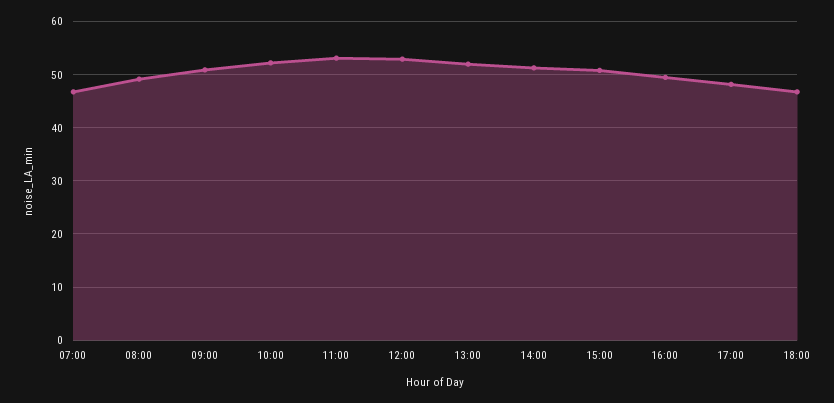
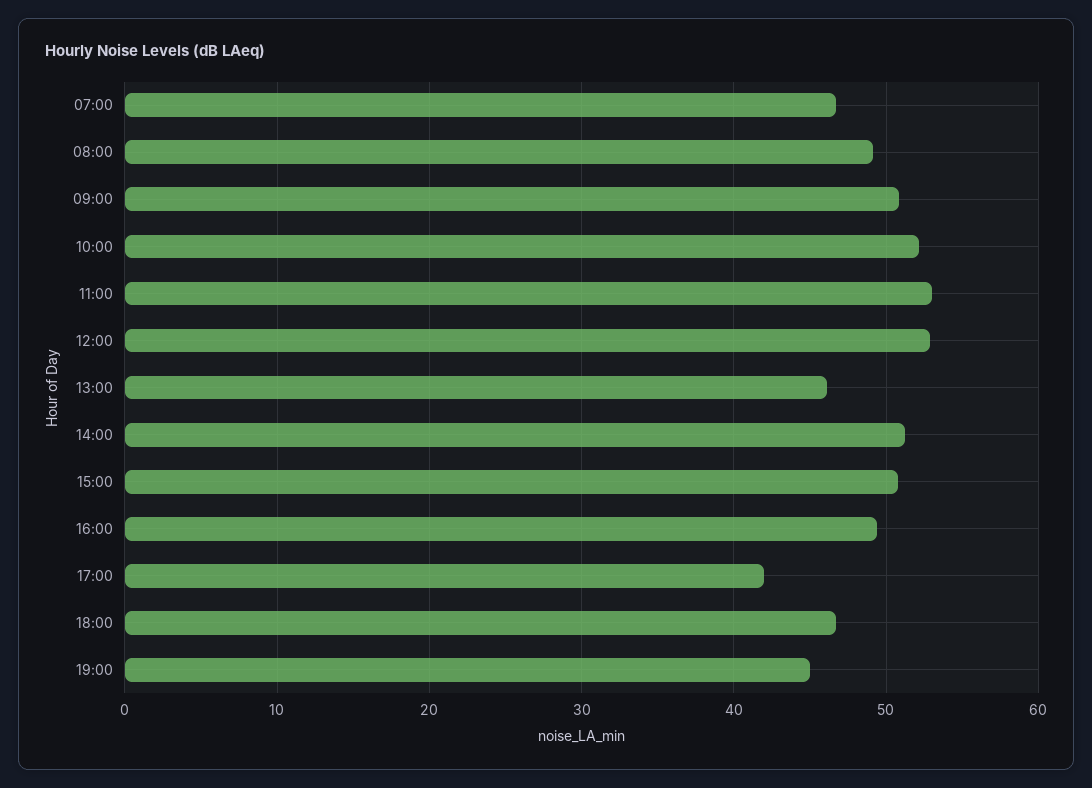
13:00: 52 -> 46
17:00: 48 -> 42
19:00: none -> 45

